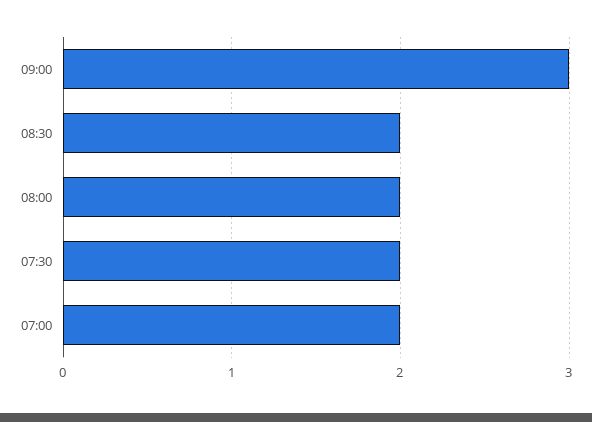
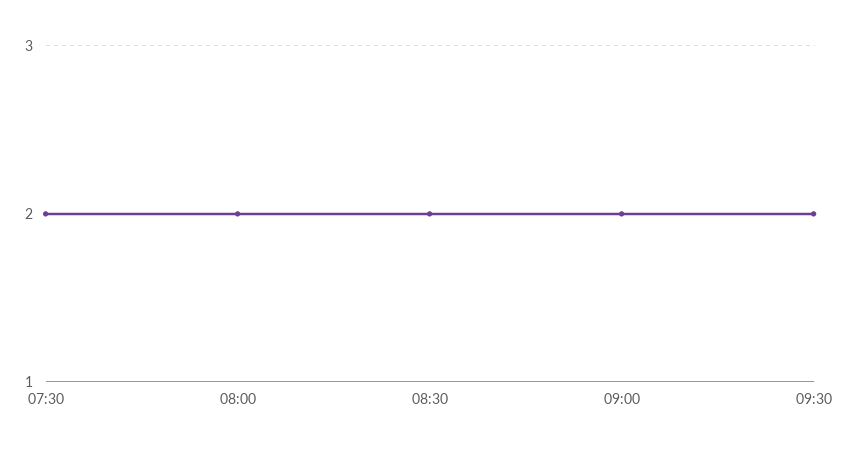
09:00: 3 -> 2
07:00: 2 -> none
09:30: none -> 2

